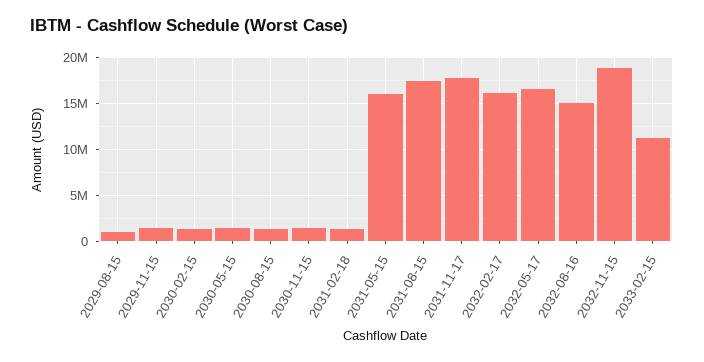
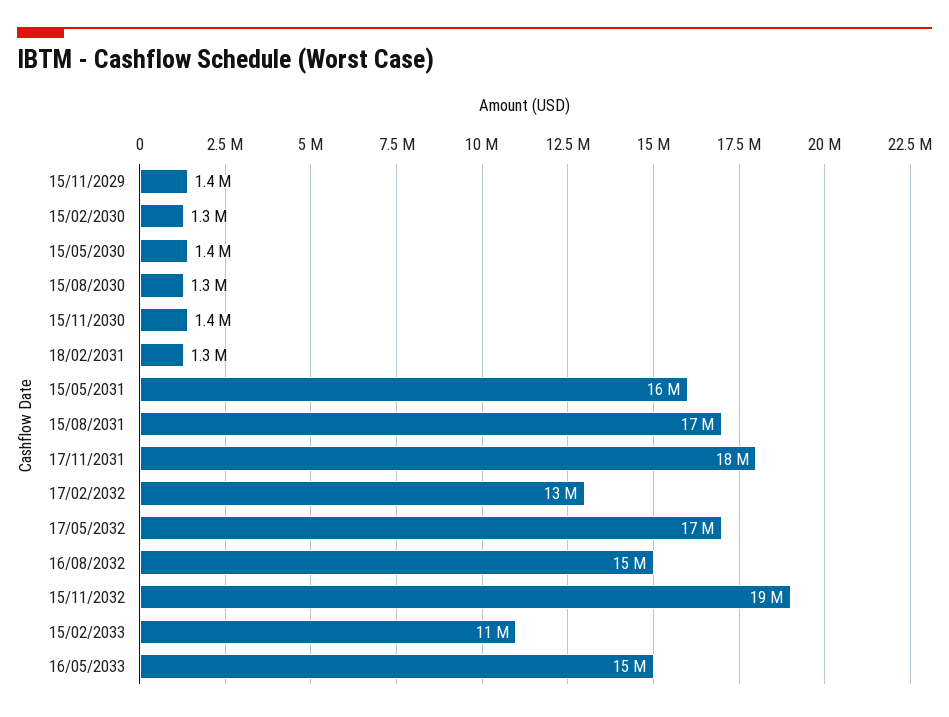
2029-08-15: 1000000 -> none
2032-02-17: 16000000 -> 13000000
16/05/2033: none -> 15000000

